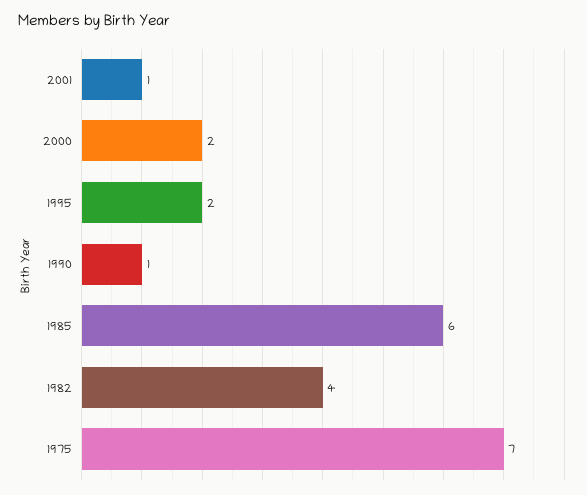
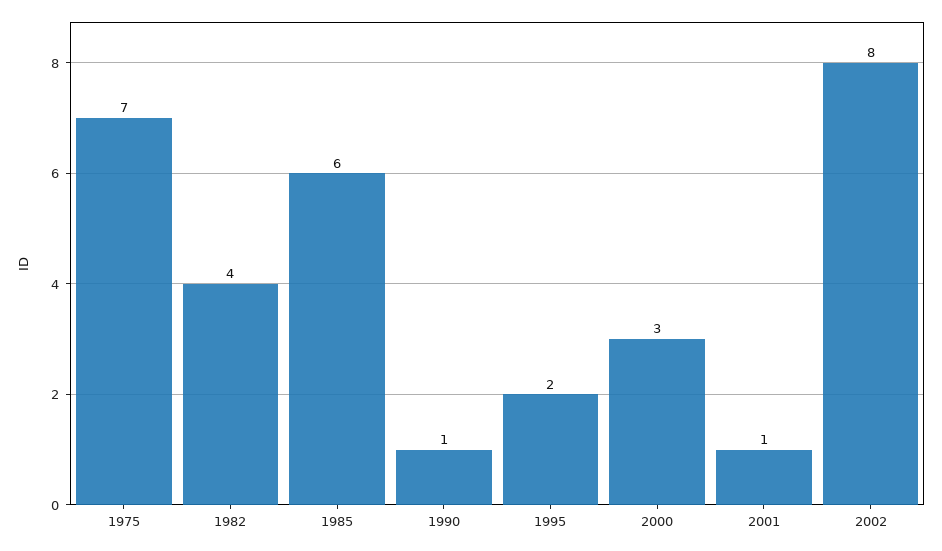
2000: 2 -> 3
2002: none -> 8

